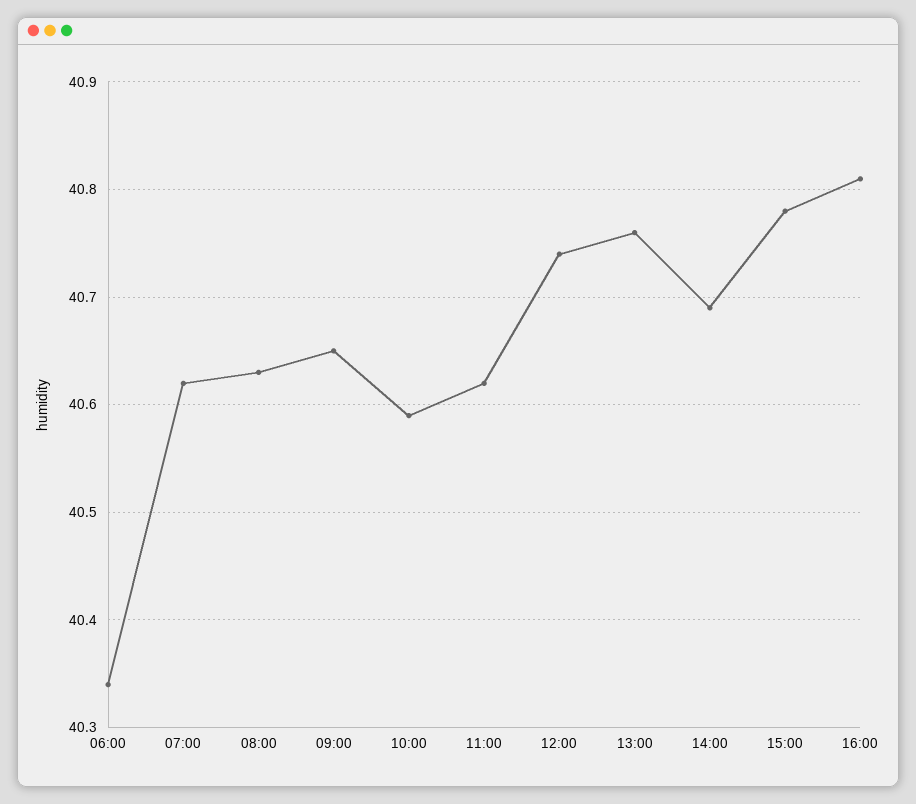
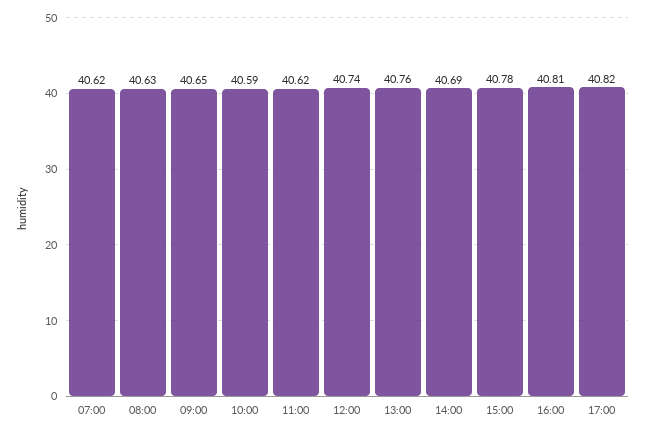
06:00: 40.34 -> none
17:00: none -> 40.82

